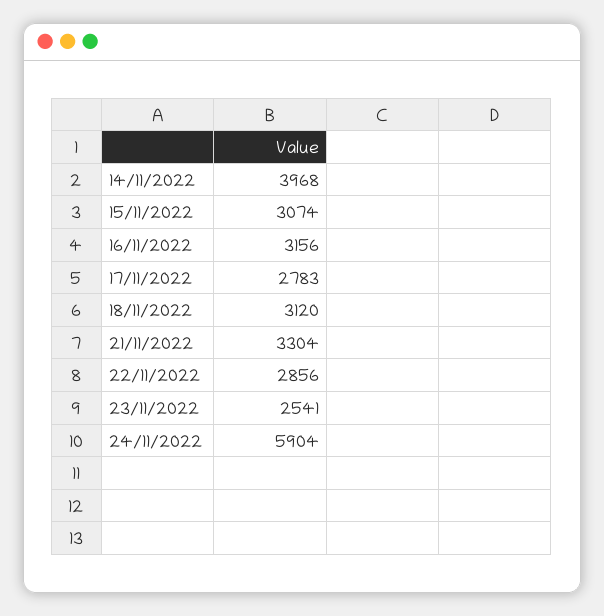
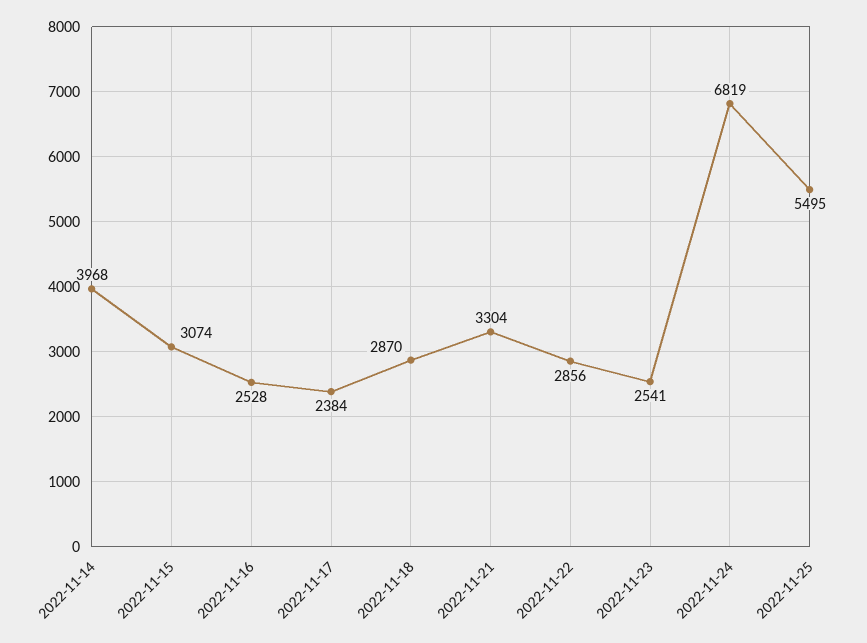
16/11/2022: 3156 -> 2528
17/11/2022: 2783 -> 2384
18/11/2022: 3120 -> 2870
24/11/2022: 5904 -> 6819
2022-11-25: none -> 5495

